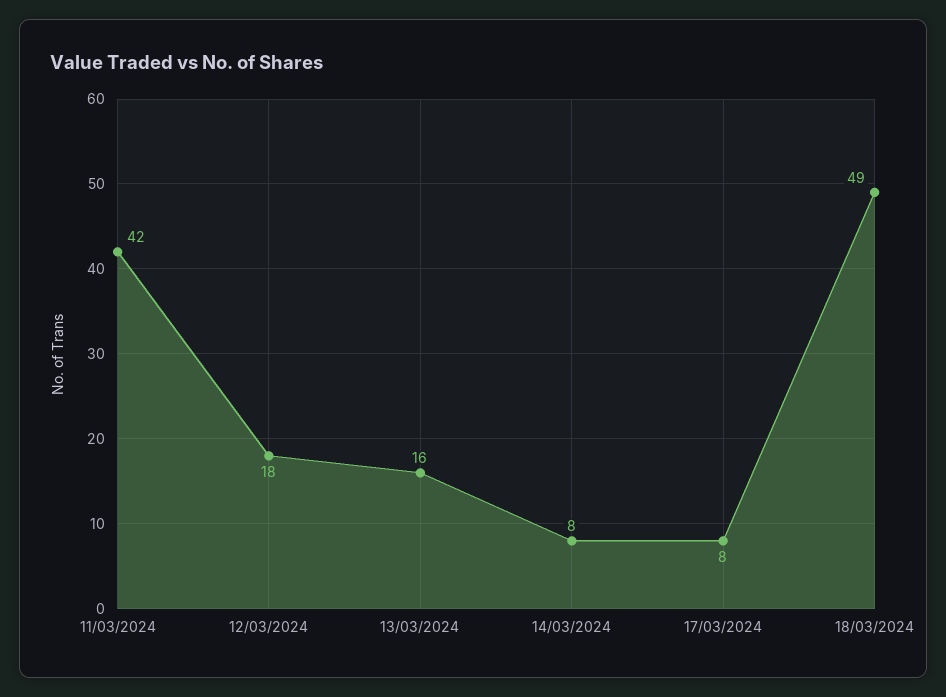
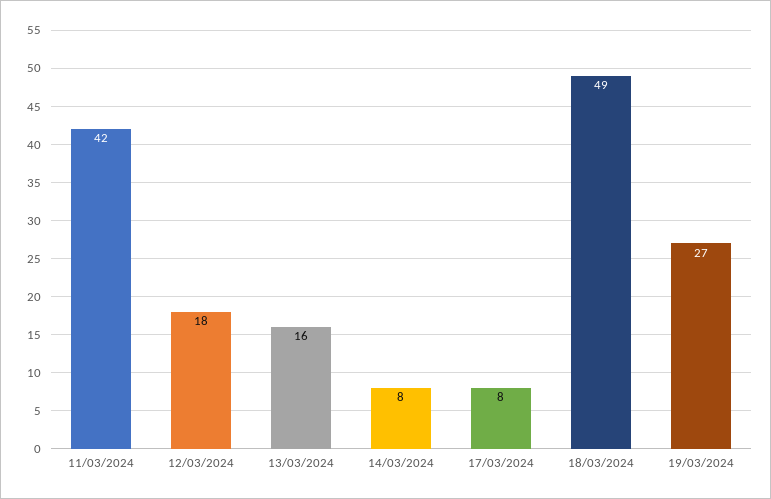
19/03/2024: none -> 27

